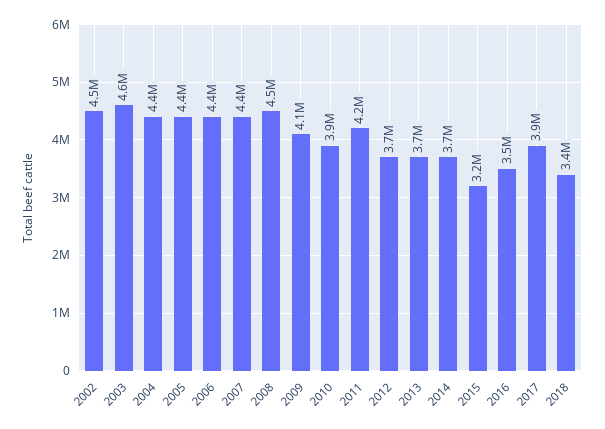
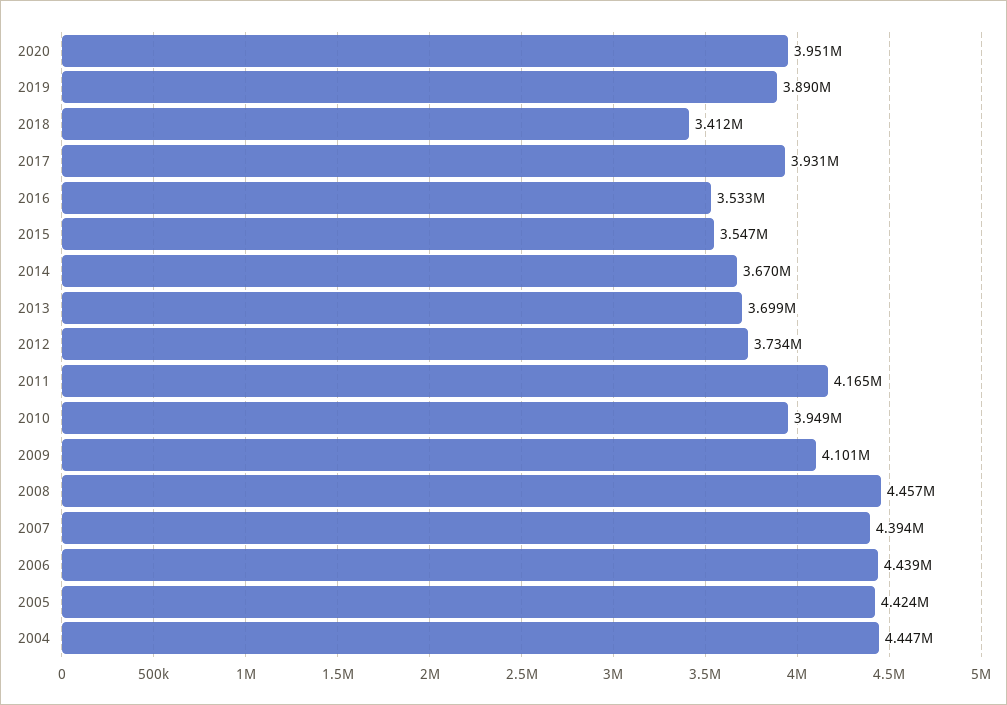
2002: 4500000 -> none
2003: 4600000 -> none
2015: 3200000 -> 3547000
2020: none -> 3951000
2019: none -> 3890000

